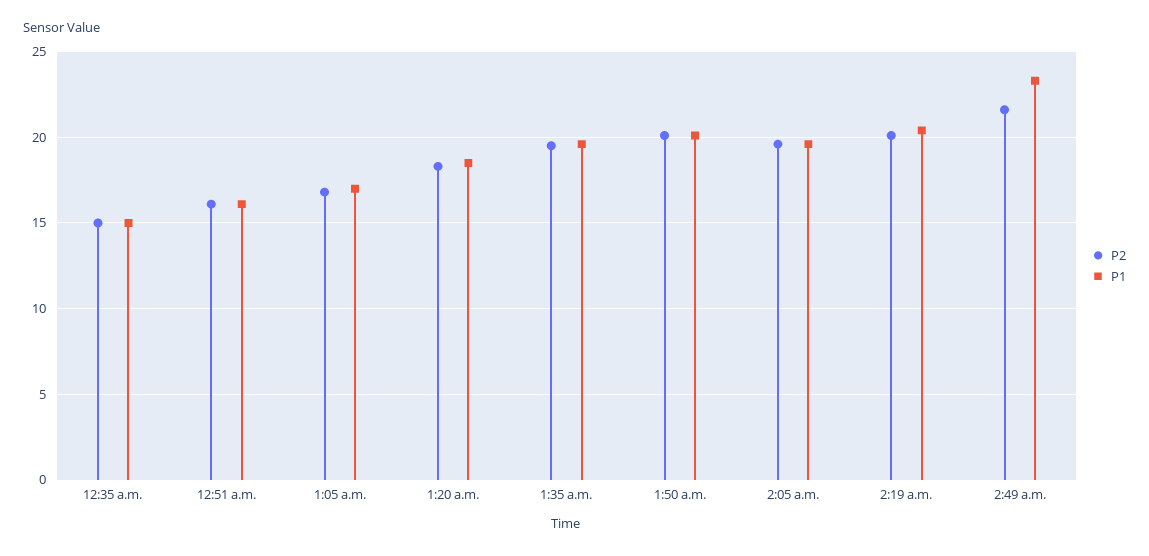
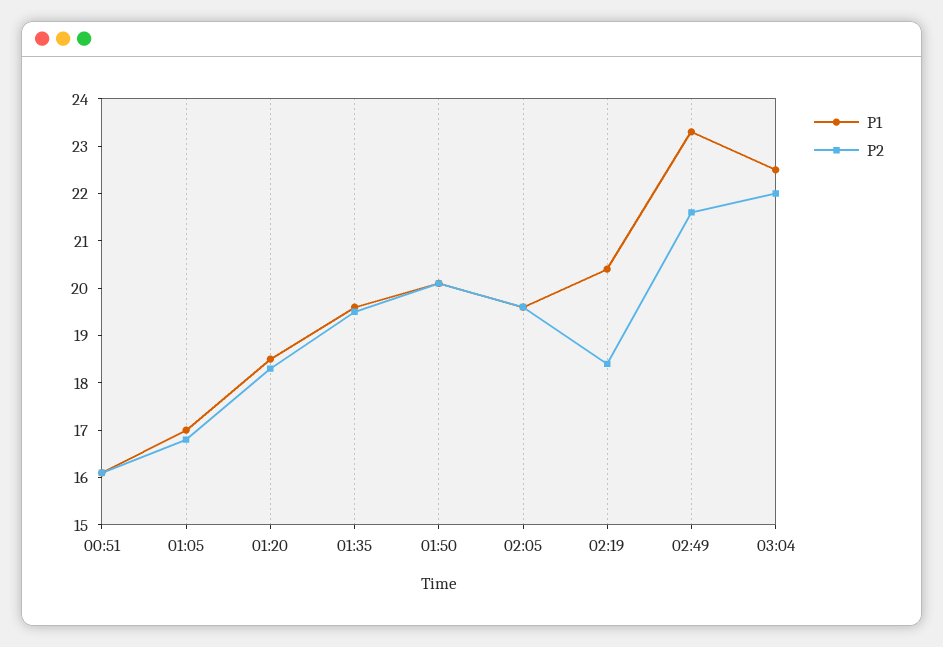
P2, 12:35 a.m.: 15 -> none
P1, 12:35 a.m.: 15 -> none
P2, 2:19 a.m.: 20 -> 18.5
P1, 03:04: none -> 22.5
P2, 03:04: none -> 22

